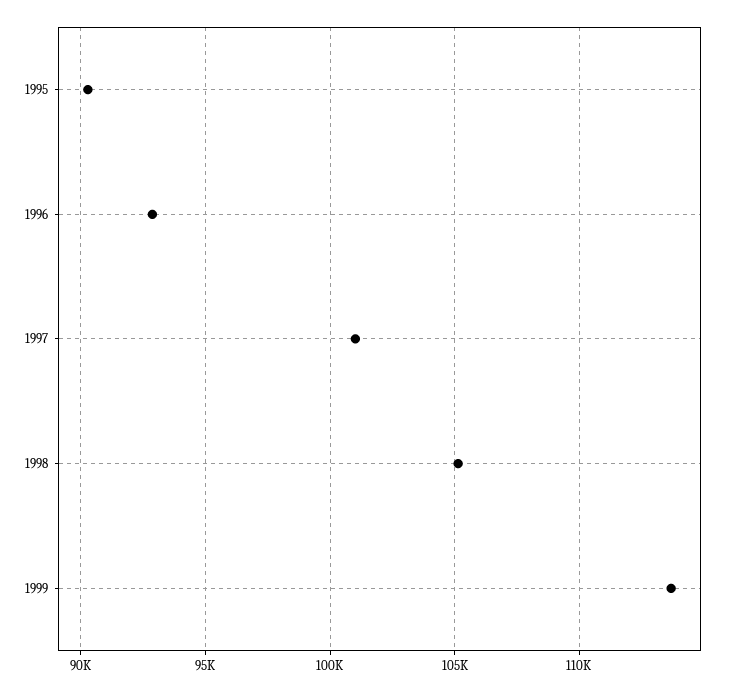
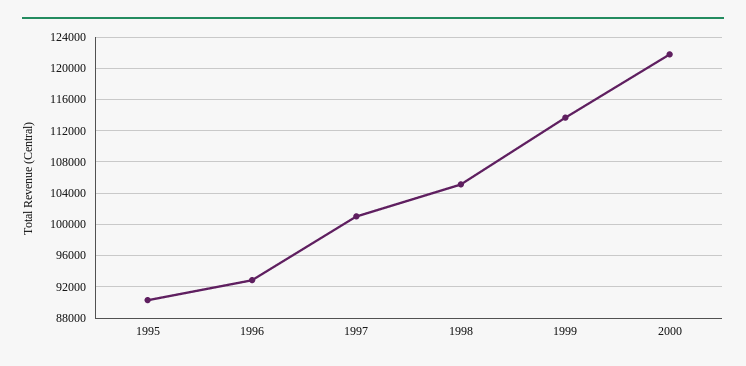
2000: none -> 122000

